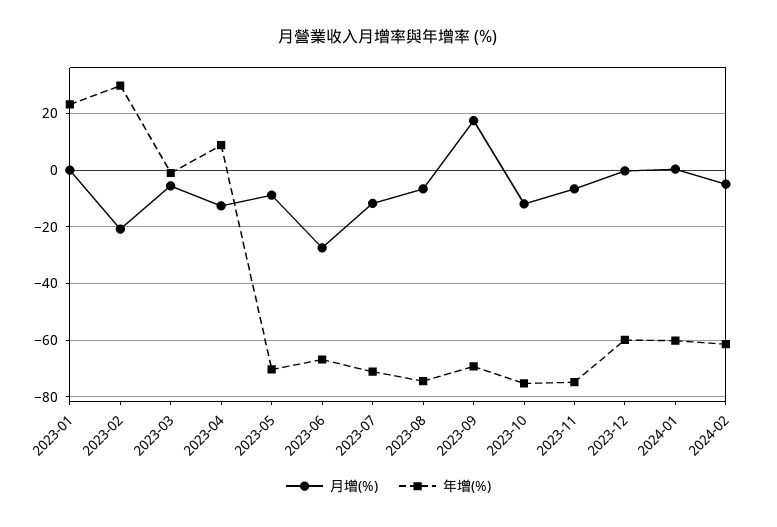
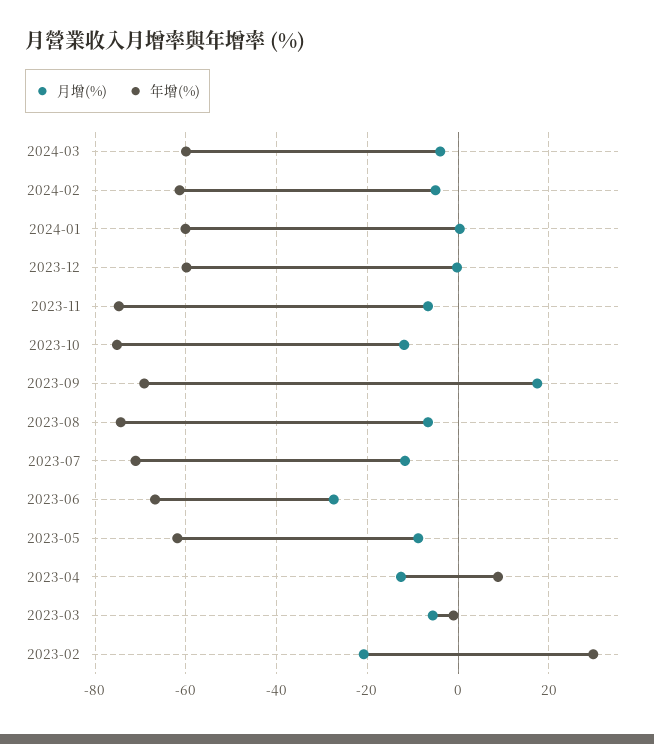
月增(%), 2023-01: 0 -> none
年增(%), 2023-01: 22.5 -> none
年增(%), 2023-05: -70 -> -62
月增(%), 2024-03: none -> -4
年增(%), 2024-03: none -> -60

